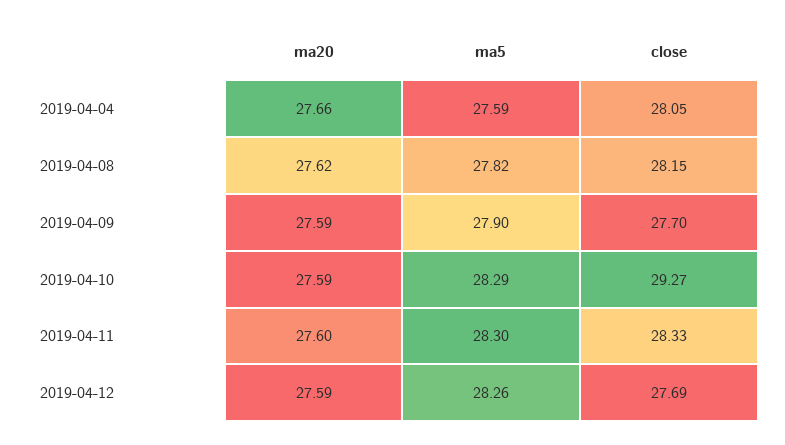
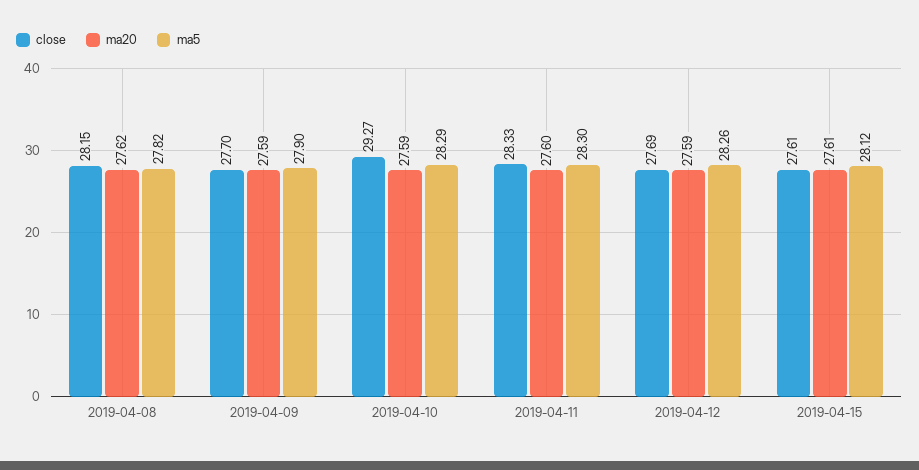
ma20, 2019-04-04: 27.66 -> none
ma5, 2019-04-04: 27.59 -> none
close, 2019-04-04: 28.05 -> none
close, 2019-04-15: none -> 27.61
ma20, 2019-04-15: none -> 27.61
ma5, 2019-04-15: none -> 28.12

